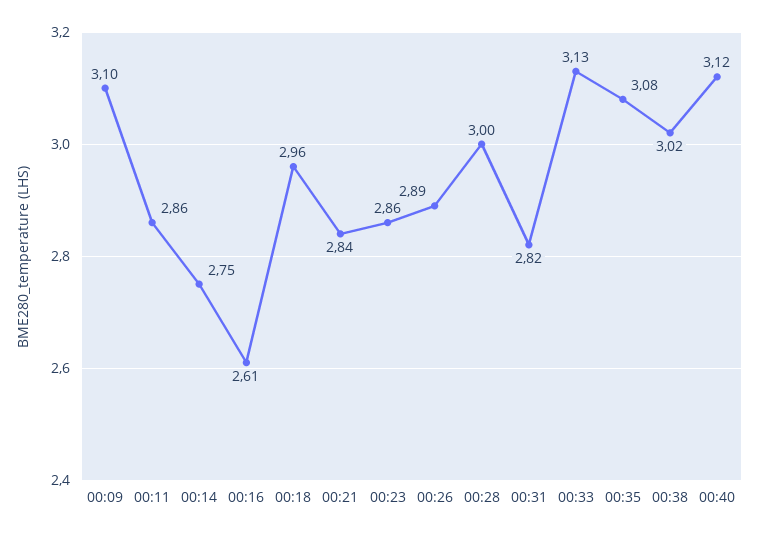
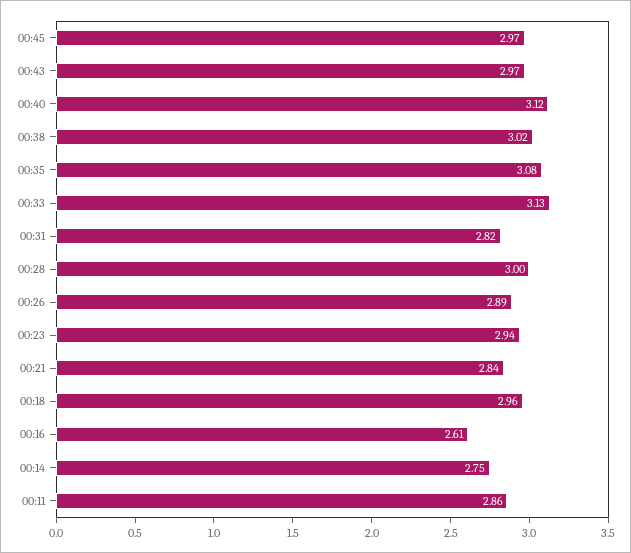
00:09: 3.1 -> none
00:23: 2.86 -> 2.94
00:45: none -> 2.97
00:43: none -> 2.97

